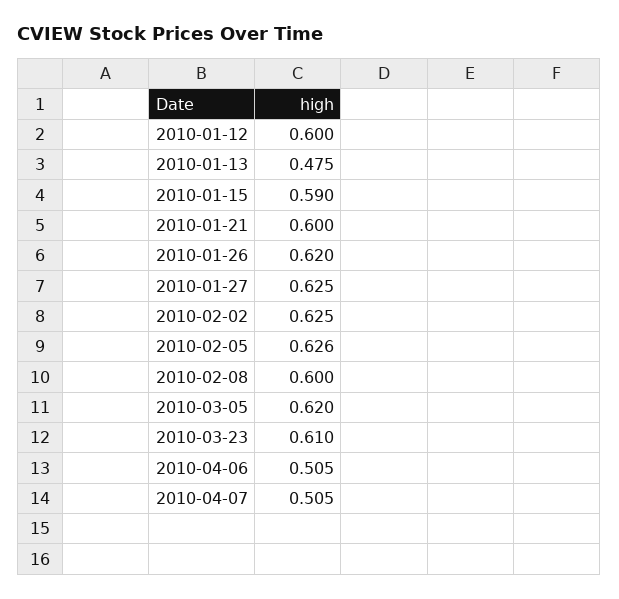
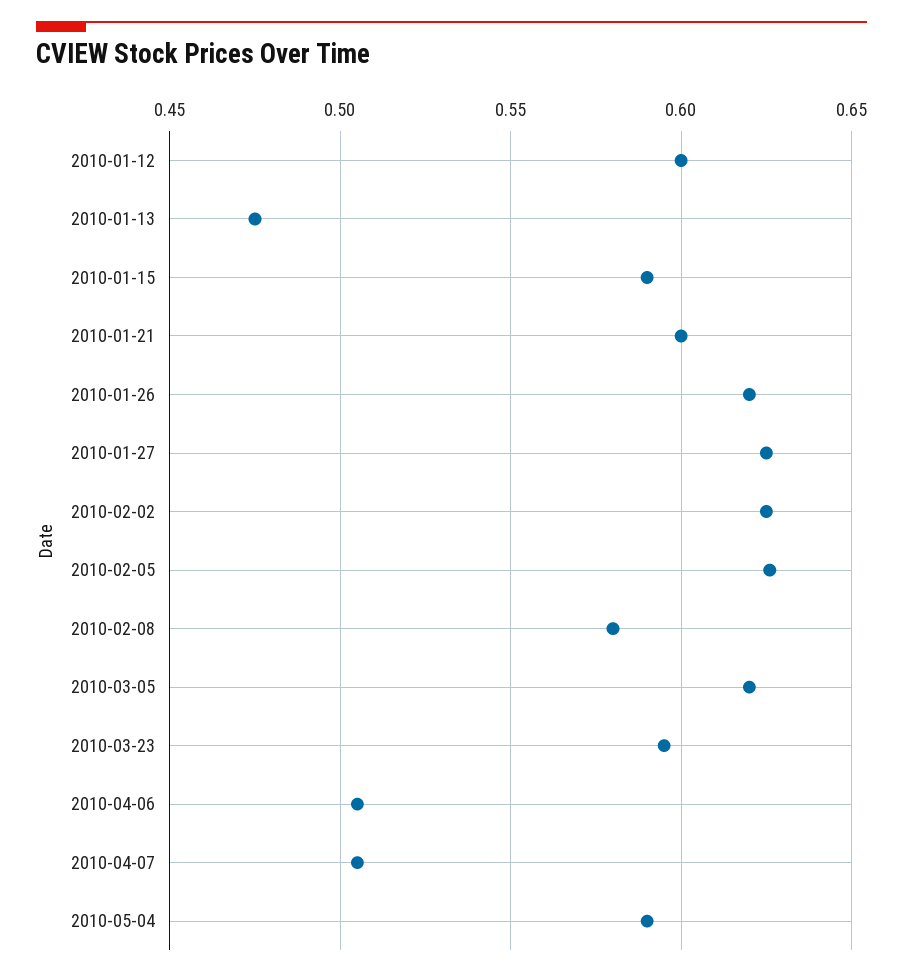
2010-02-08: 0.6 -> 0.58
2010-03-23: 0.61 -> 0.595
2010-05-04: none -> 0.59

